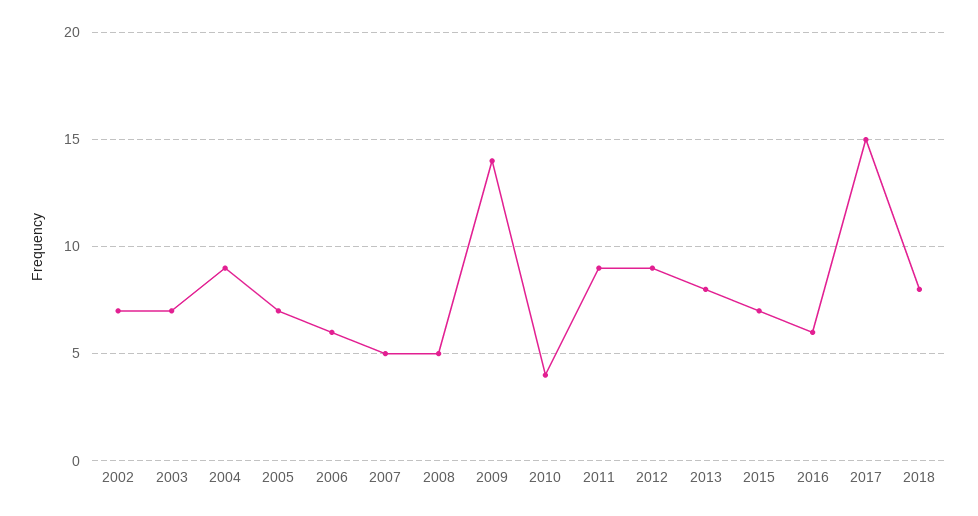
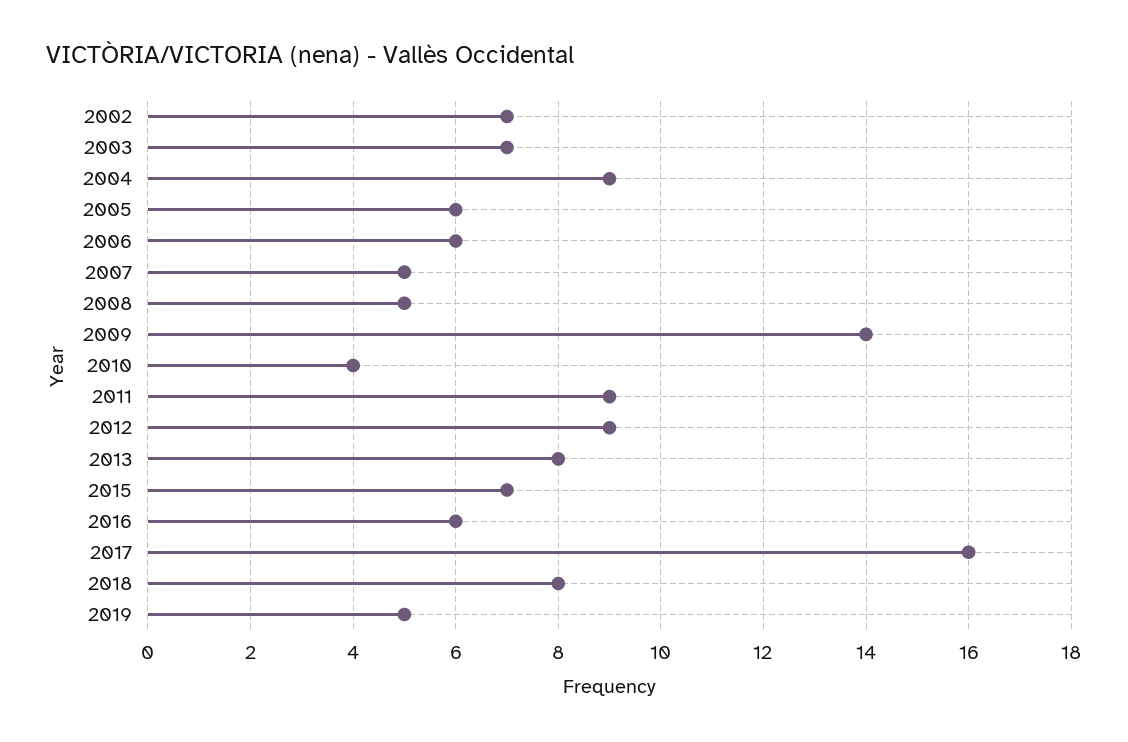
2005: 7 -> 6
2017: 15 -> 16
2019: none -> 5

